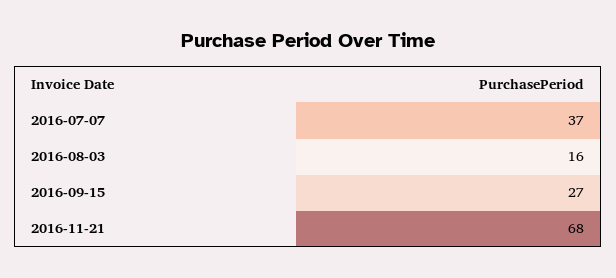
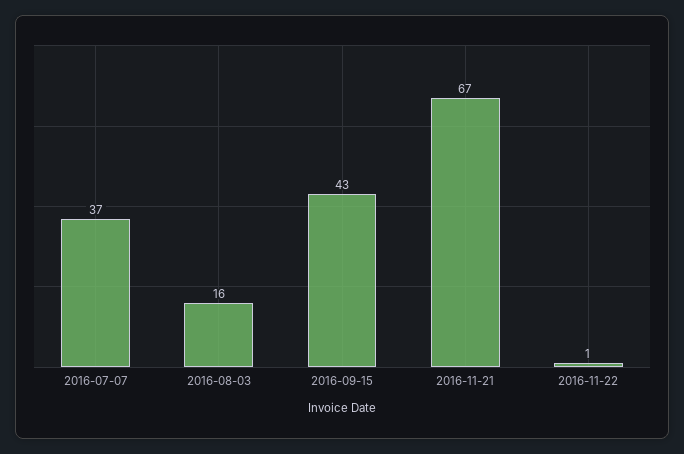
2016-09-15: 27 -> 43
2016-11-21: 68 -> 67
2016-11-22: none -> 1

